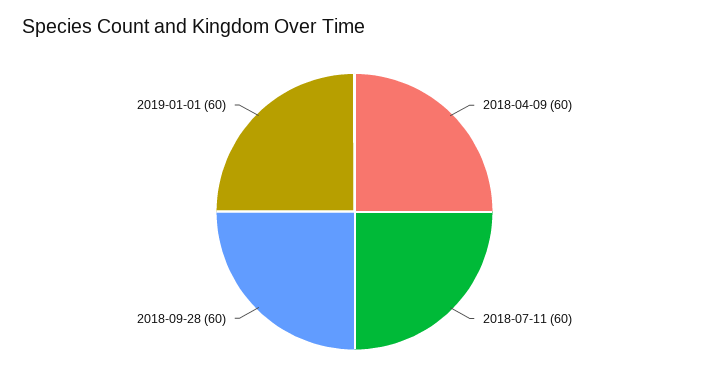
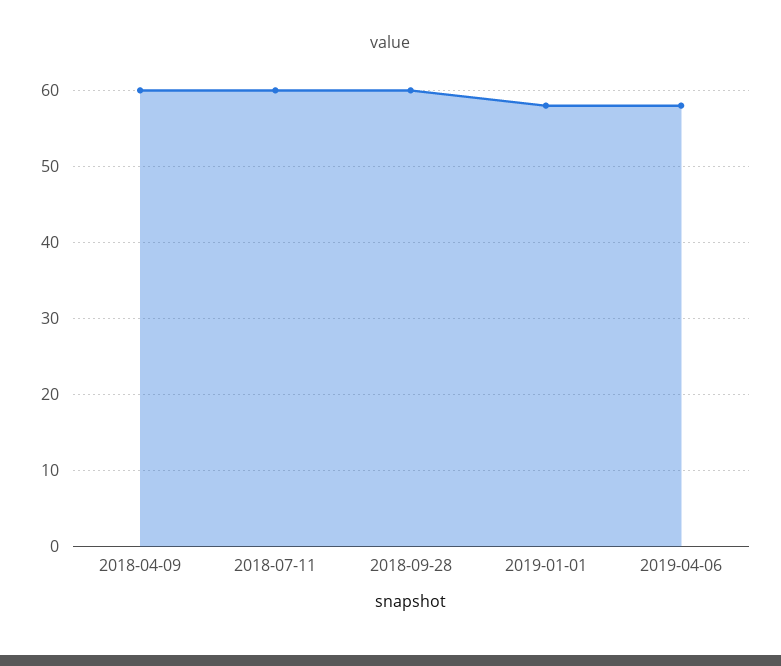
2019-01-01: 60 -> 58
2019-04-06: none -> 58

